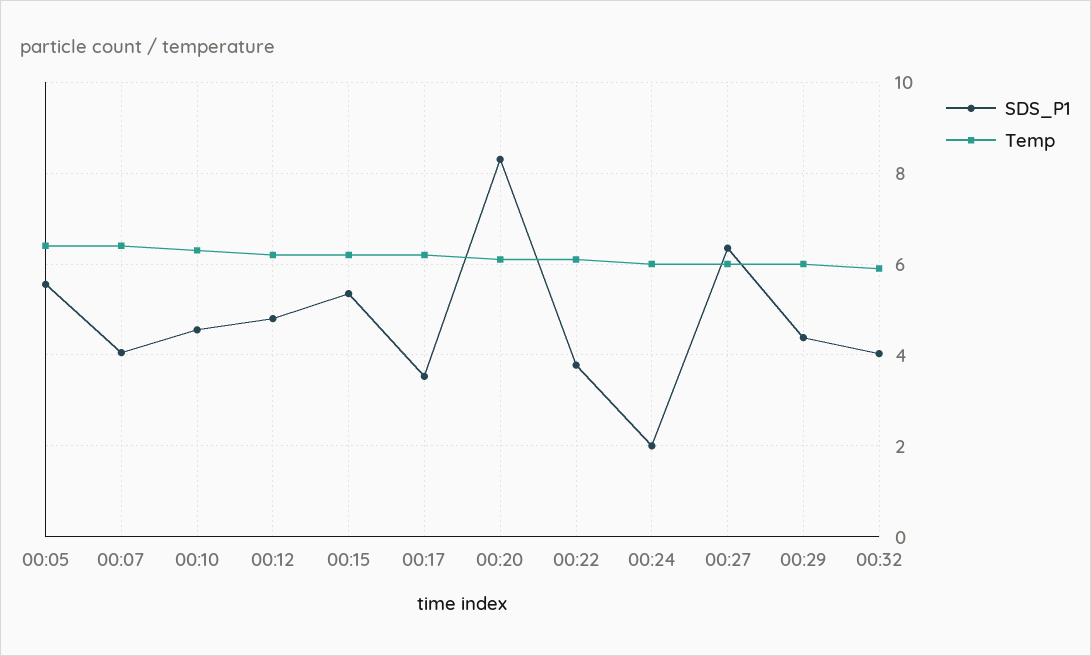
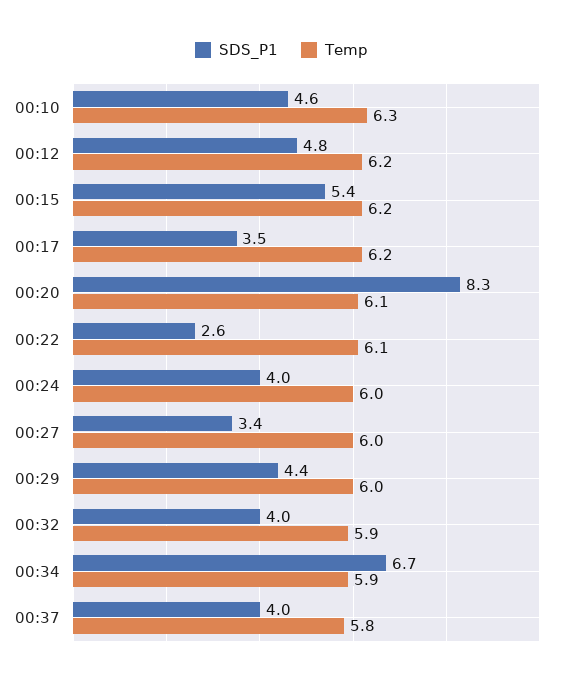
SDS_P1, 00:05: 5.6 -> none
Temp, 00:05: 6.4 -> none
SDS_P1, 00:07: 4 -> none
Temp, 00:07: 6.4 -> none
SDS_P1, 00:22: 3.8 -> 2.6
SDS_P1, 00:24: 2 -> 4
SDS_P1, 00:27: 6.4 -> 3.4
SDS_P1, 00:34: none -> 6.7
Temp, 00:34: none -> 5.9
SDS_P1, 00:37: none -> 4
Temp, 00:37: none -> 5.8

